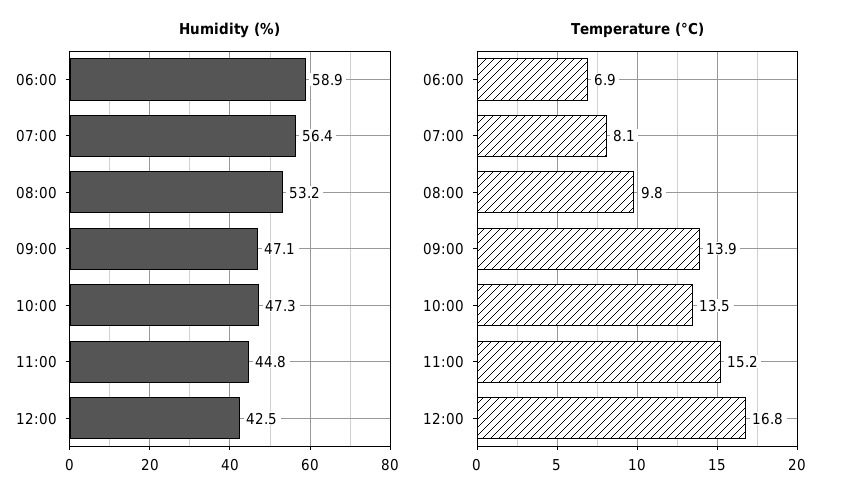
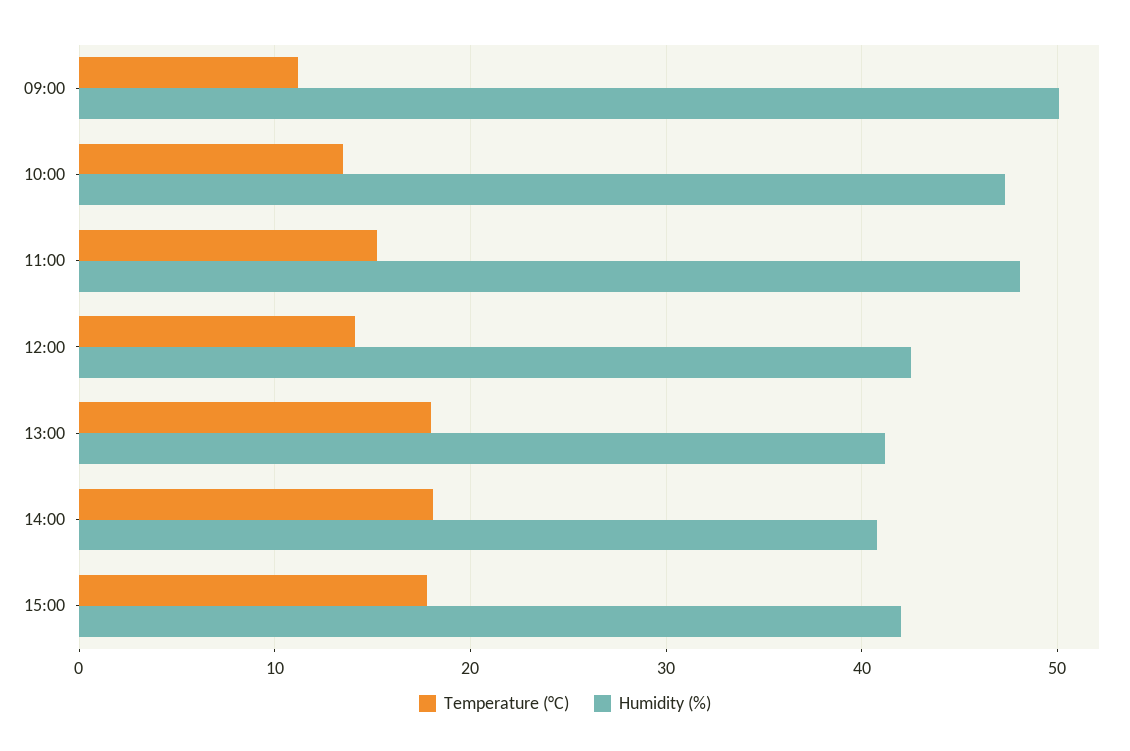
Humidity (%), 06:00: 58.9 -> none
Humidity (%), 07:00: 56.4 -> none
Humidity (%), 08:00: 53.2 -> none
Humidity (%), 09:00: 47.1 -> 50
Humidity (%), 11:00: 44.8 -> 48
Temperature (°C), 06:00: 6.9 -> none
Temperature (°C), 07:00: 8.1 -> none
Temperature (°C), 08:00: 9.8 -> none
Temperature (°C), 09:00: 13.9 -> 11
Temperature (°C), 12:00: 16.8 -> 14
Temperature (°C), 13:00: none -> 18
Humidity (%), 13:00: none -> 41
Temperature (°C), 14:00: none -> 18
Humidity (%), 14:00: none -> 41
Temperature (°C), 15:00: none -> 18
Humidity (%), 15:00: none -> 42

